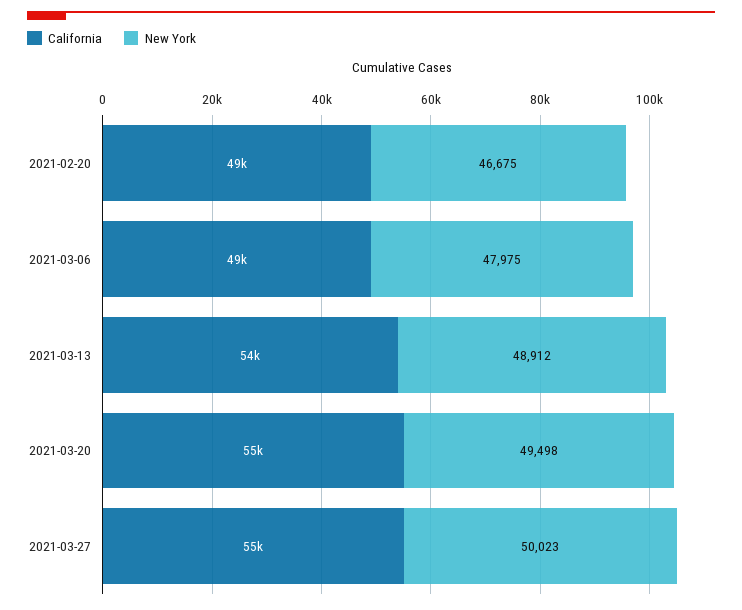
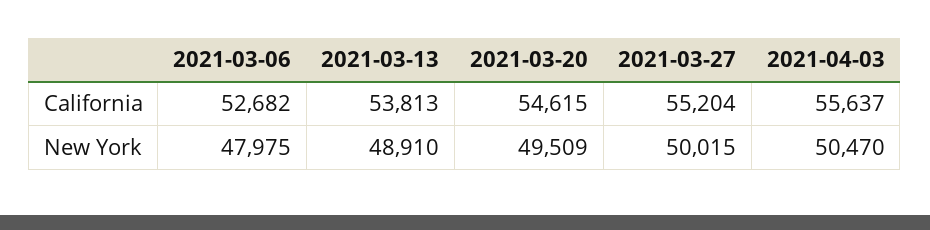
California, 2021-02-20: 49000 -> none
New York, 2021-02-20: 46675 -> none
California, 2021-03-06: 49000 -> 52682
New York, 2021-03-13: 48912 -> 48910
New York, 2021-03-20: 49498 -> 49509
New York, 2021-03-27: 50023 -> 50015
California, 2021-04-03: none -> 55637
New York, 2021-04-03: none -> 50470

